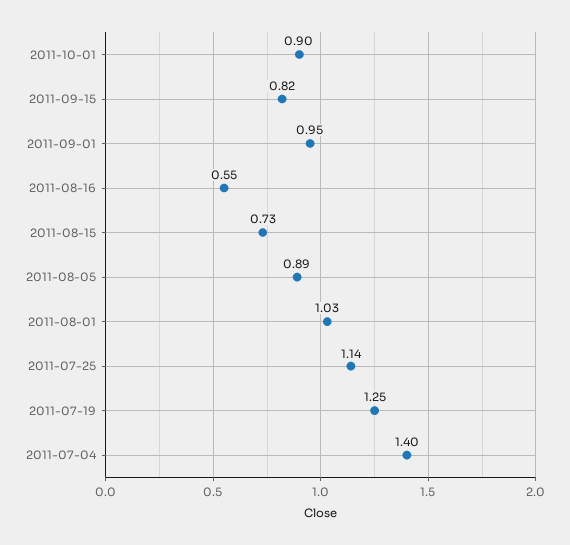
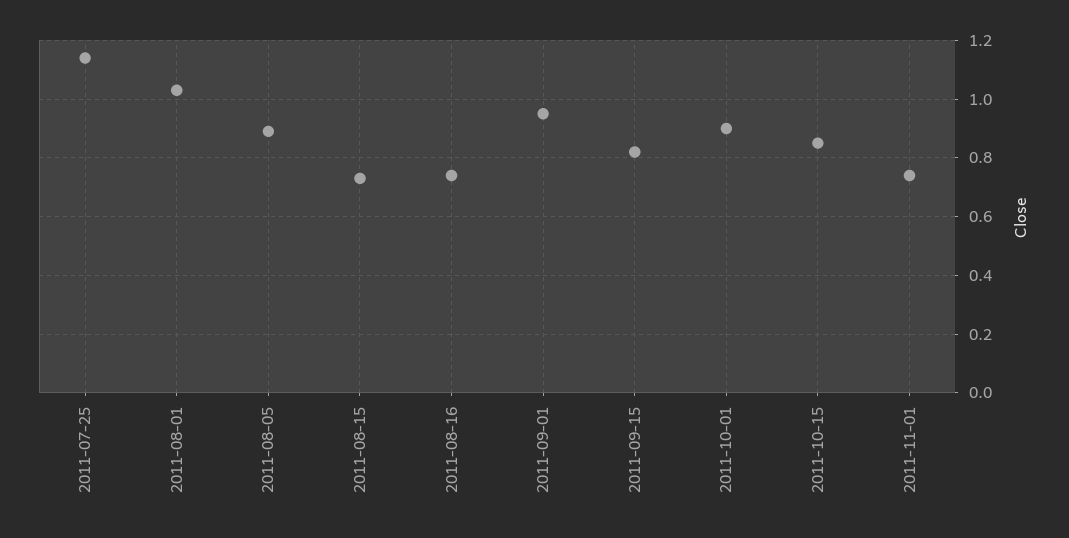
2011-08-16: 0.55 -> 0.75
2011-07-19: 1.25 -> none
2011-07-04: 1.4 -> none
2011-10-15: none -> 0.85
2011-11-01: none -> 0.75

